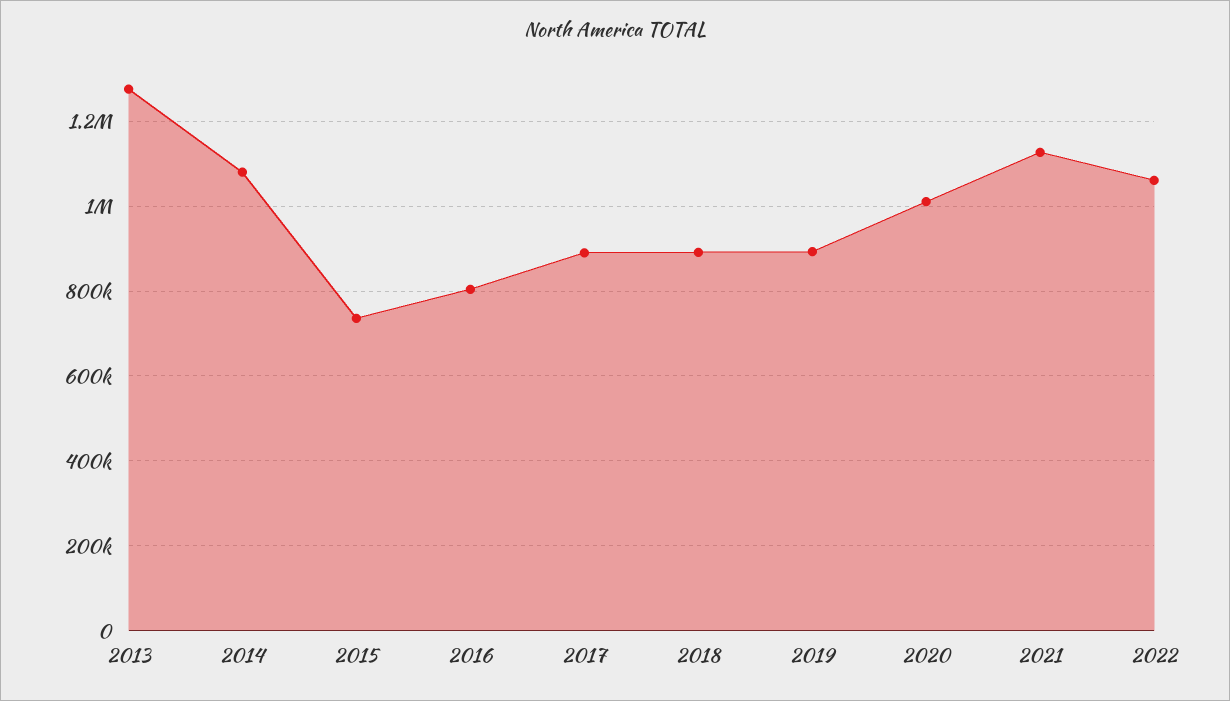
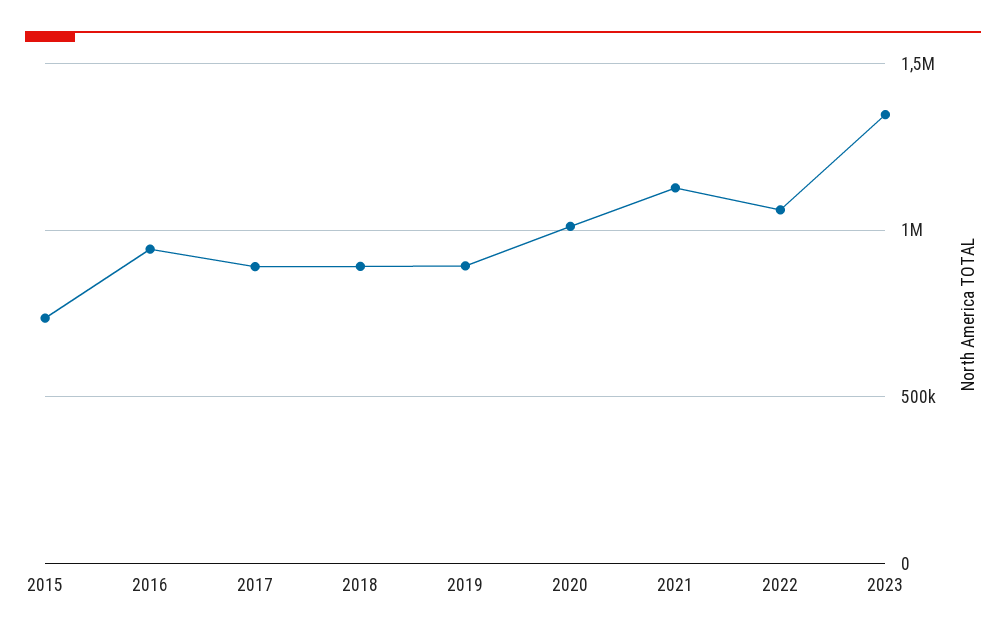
2013: 1280000 -> none
2014: 1080000 -> none
2016: 800000 -> 950000
2023: none -> 1350000

